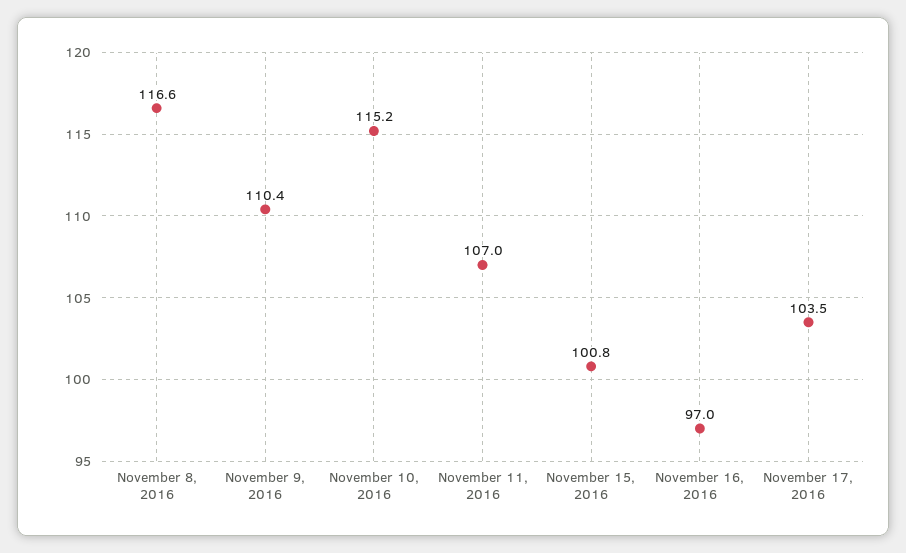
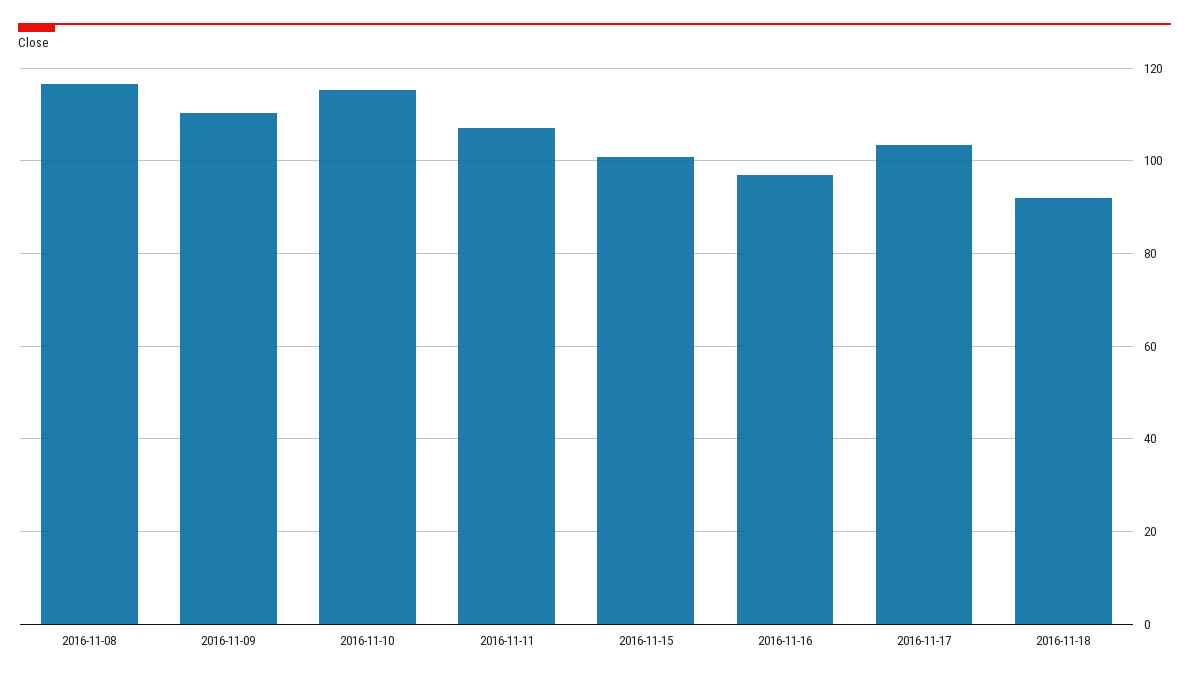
2016-11-18: none -> 92

